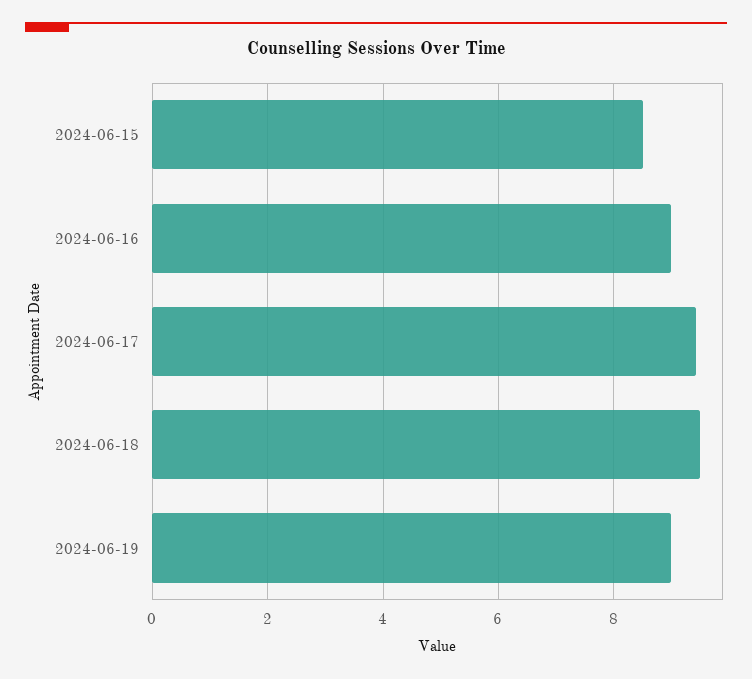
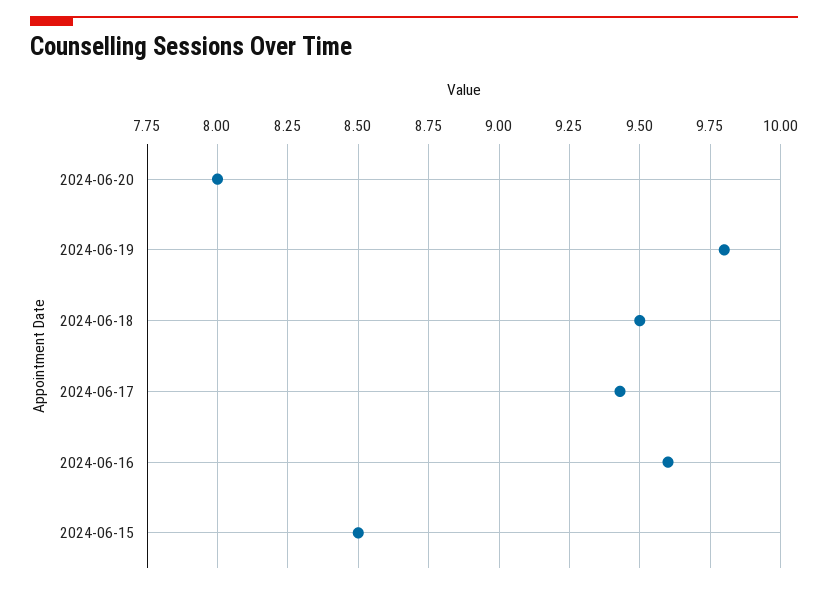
2024-06-16: 9 -> 9.6
2024-06-19: 9 -> 9.8
2024-06-20: none -> 8

